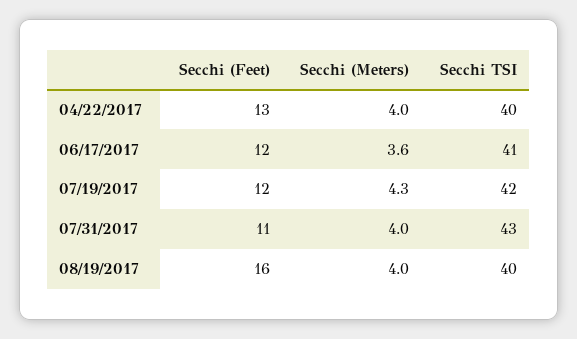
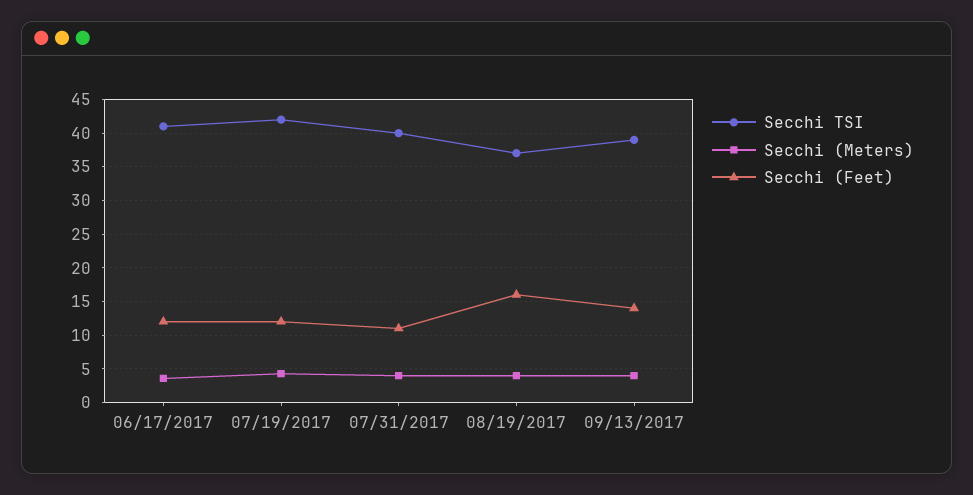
Secchi (Feet), 04/22/2017: 13 -> none
Secchi (Meters), 04/22/2017: 4 -> none
Secchi TSI, 04/22/2017: 40 -> none
Secchi TSI, 07/31/2017: 43 -> 40
Secchi TSI, 08/19/2017: 40 -> 37
Secchi TSI, 09/13/2017: none -> 39
Secchi (Meters), 09/13/2017: none -> 4
Secchi (Feet), 09/13/2017: none -> 14

